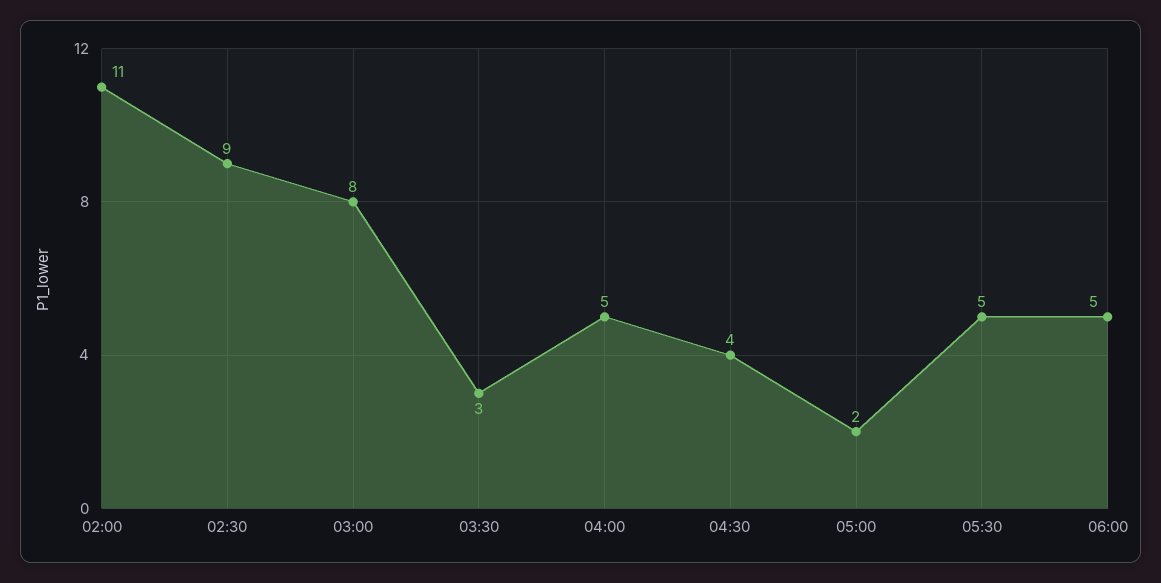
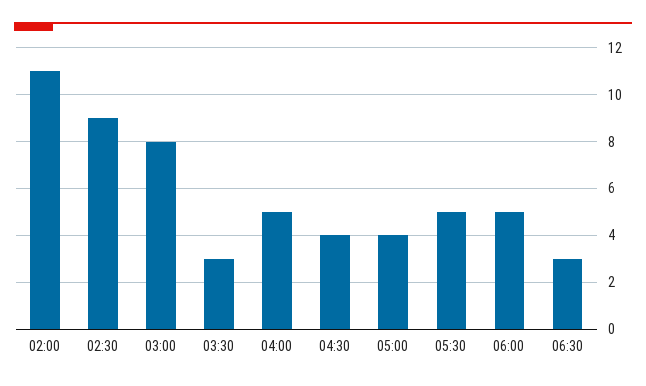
05:00: 2 -> 4
06:30: none -> 3

